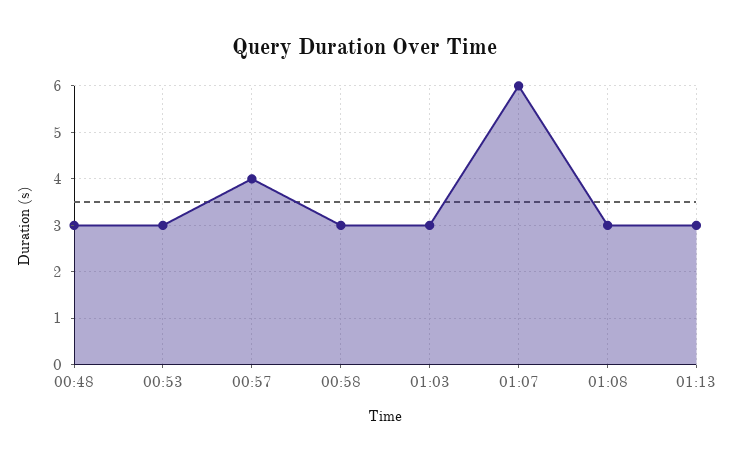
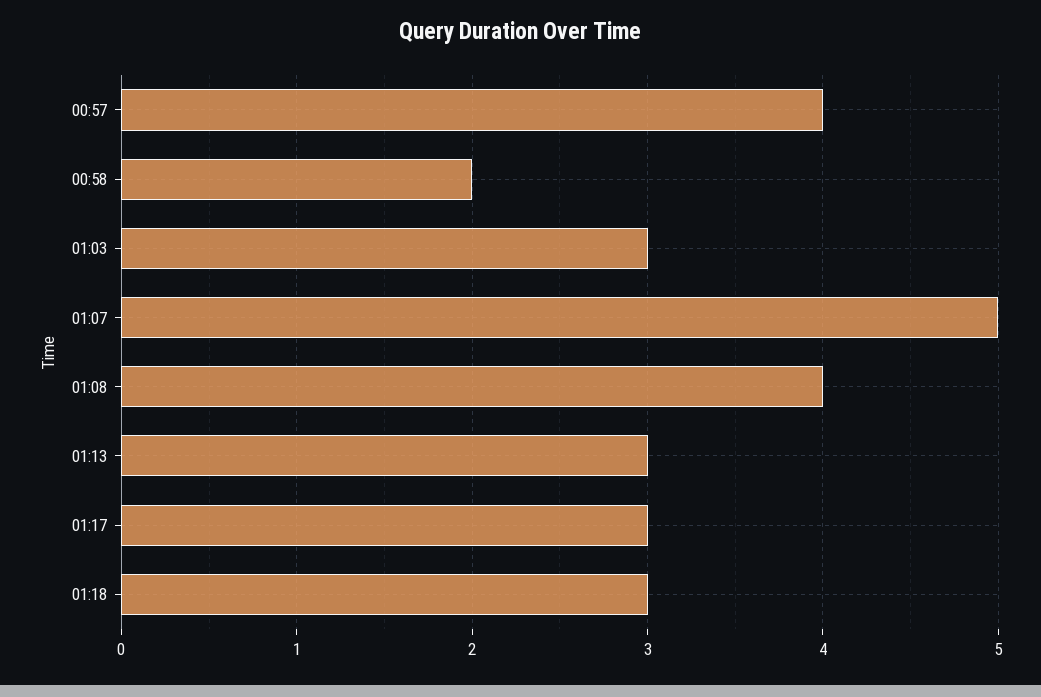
00:48: 3 -> none
00:53: 3 -> none
00:58: 3 -> 2
01:07: 6 -> 5
01:08: 3 -> 4
01:17: none -> 3
01:18: none -> 3

